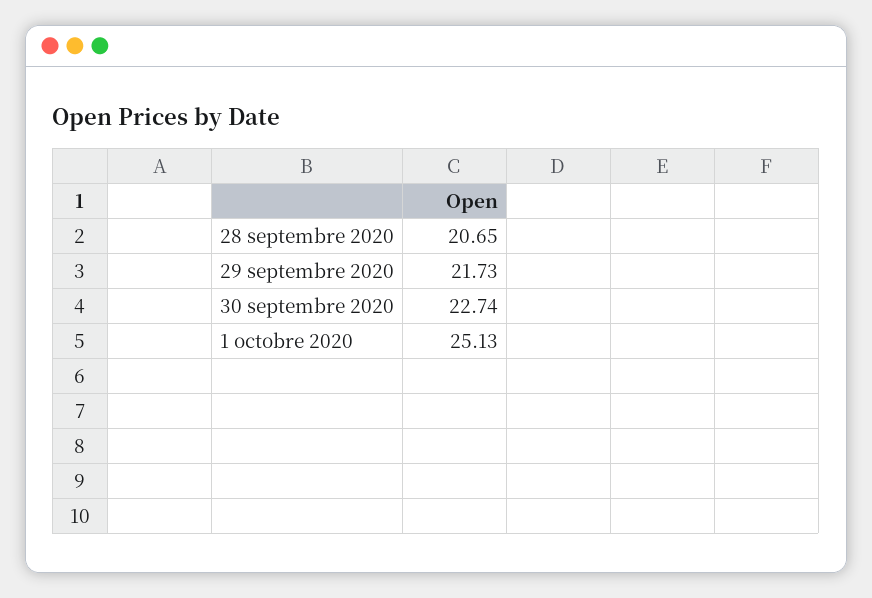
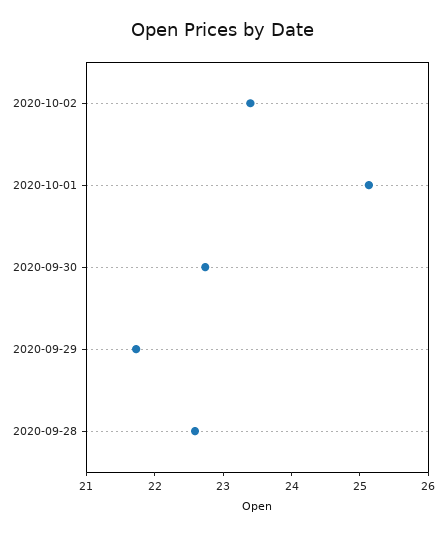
28 septembre 2020: 20.65 -> 22.6
2020-10-02: none -> 23.4

